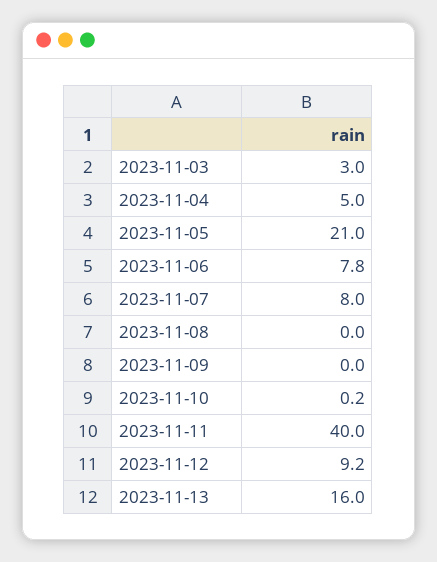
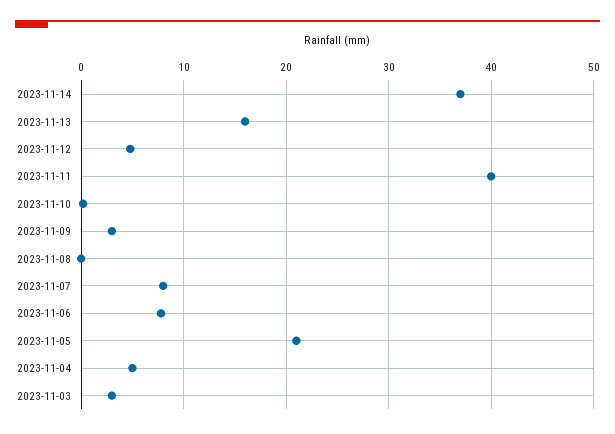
2023-11-09: 0 -> 3
2023-11-12: 9.2 -> 5
2023-11-14: none -> 37

